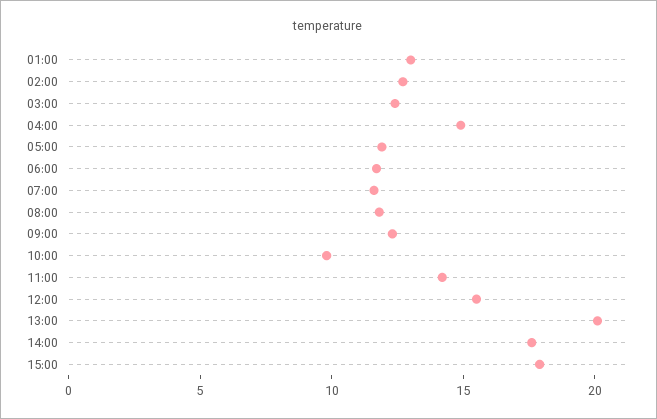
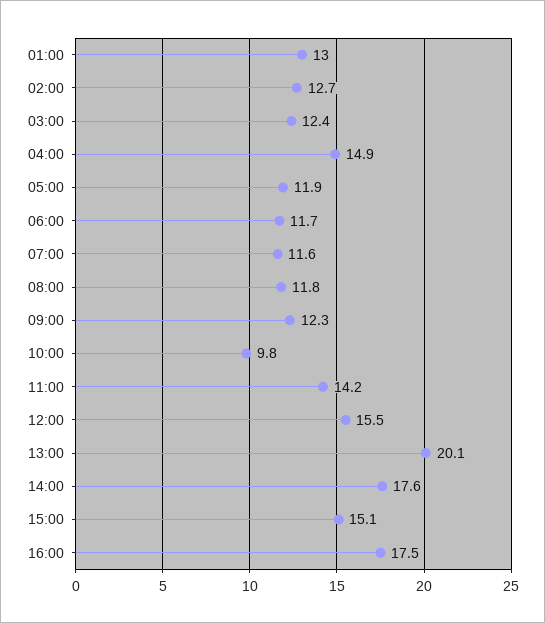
15:00: 18 -> 15.1
16:00: none -> 17.5

